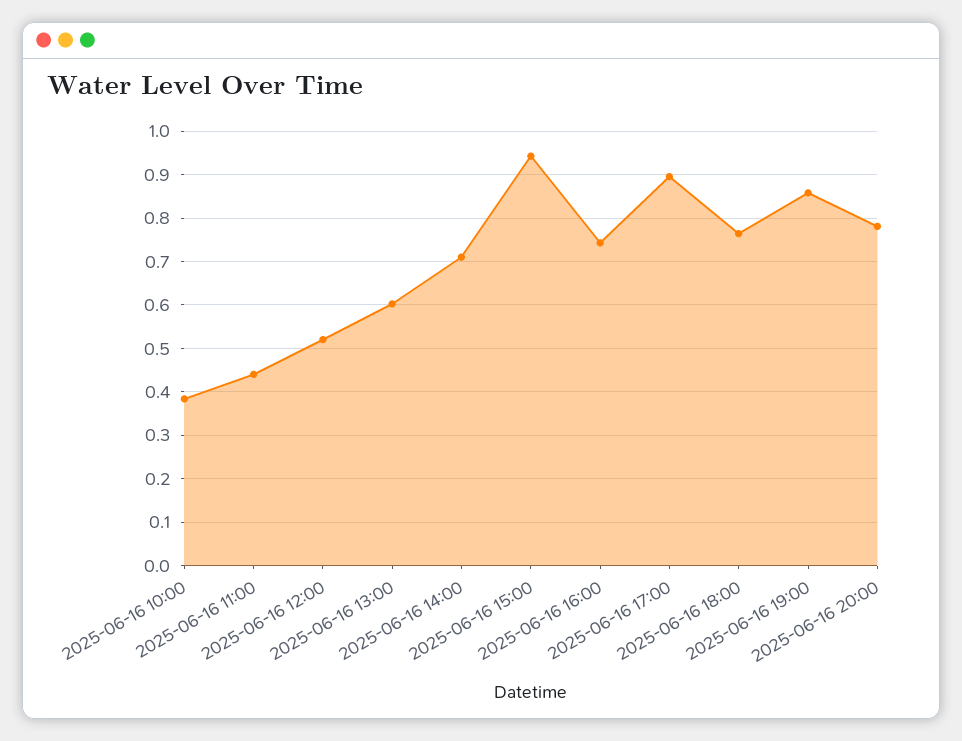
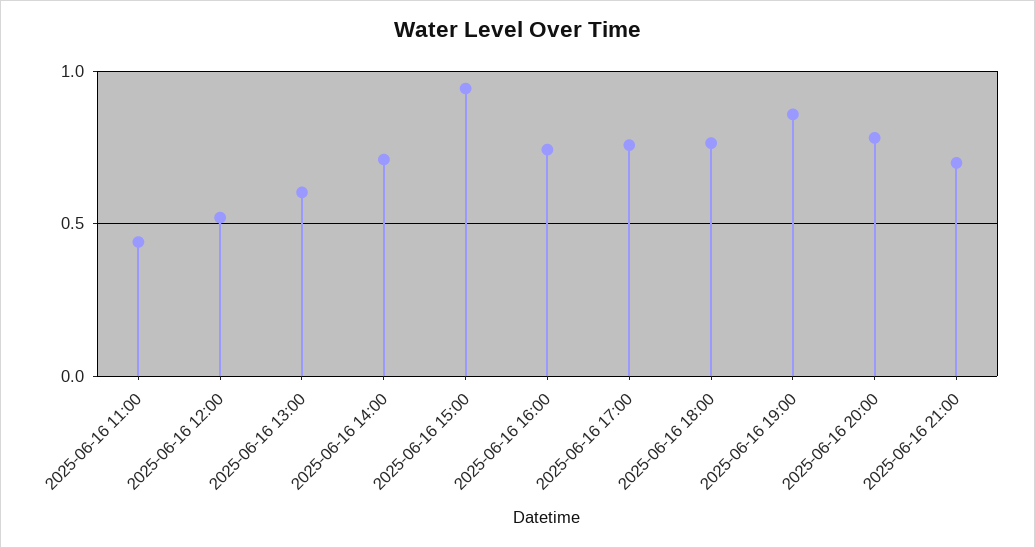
2025-06-16 10:00: 0.38 -> none
2025-06-16 17:00: 0.9 -> 0.75
2025-06-16 21:00: none -> 0.7

